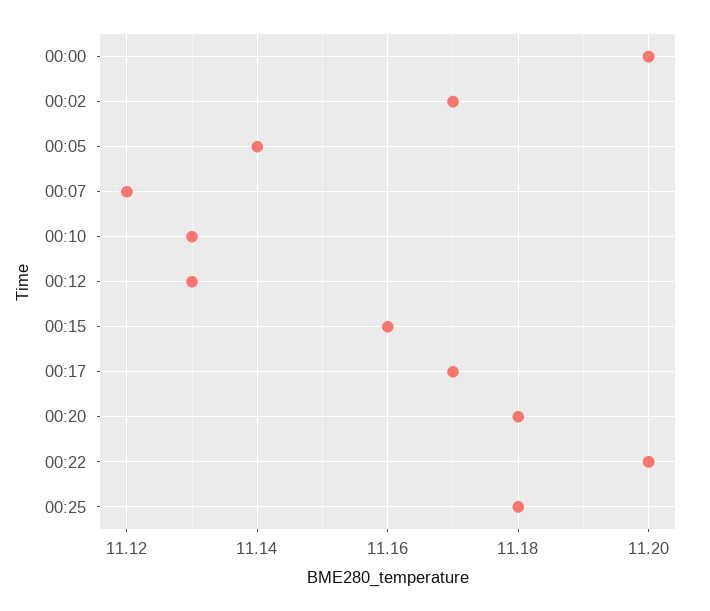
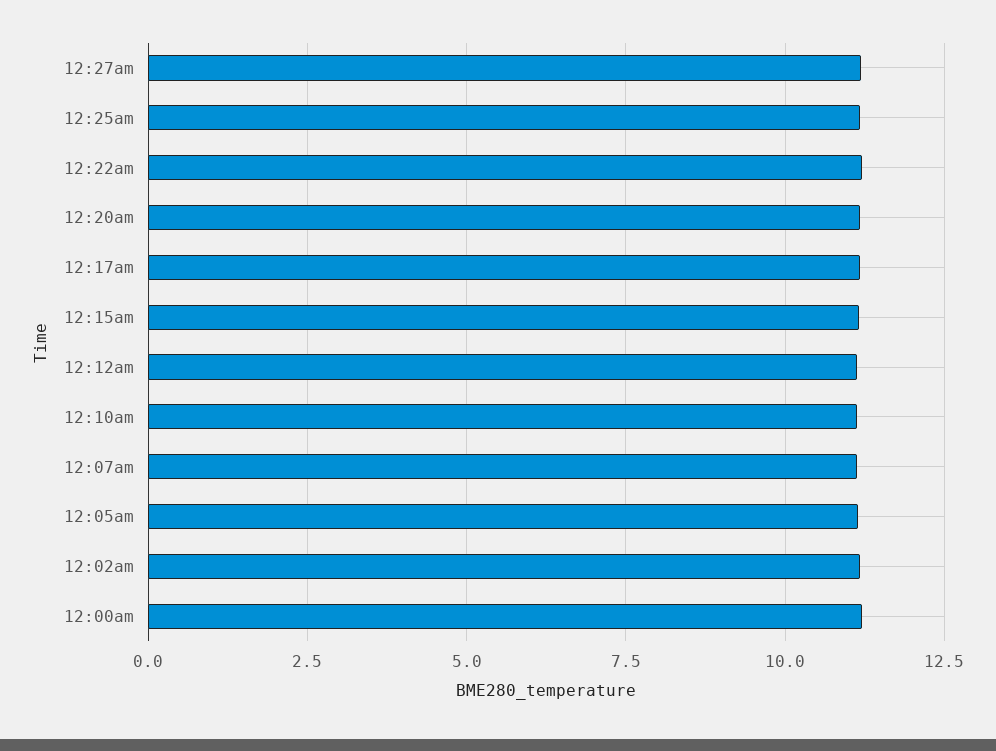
12:27am: none -> 11.25

